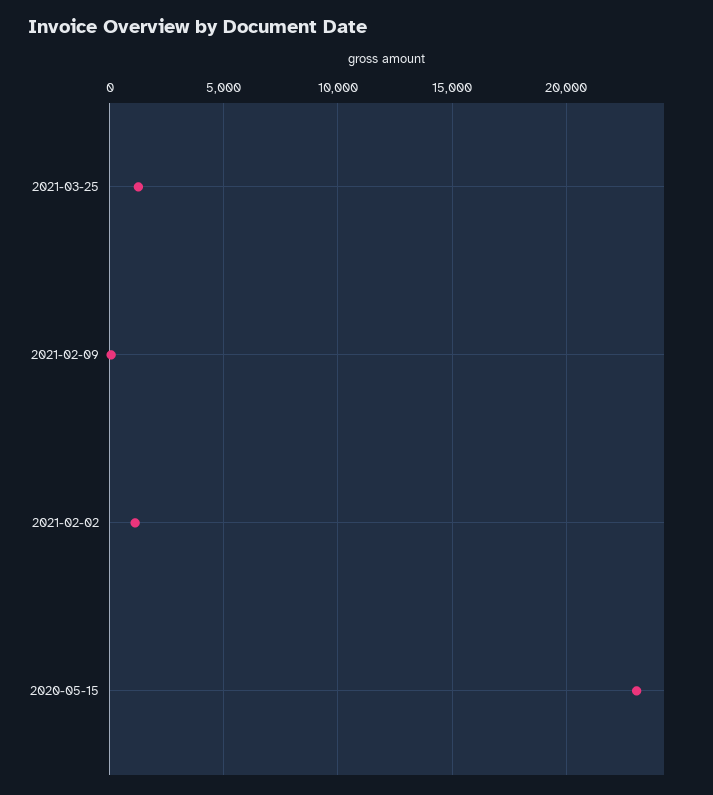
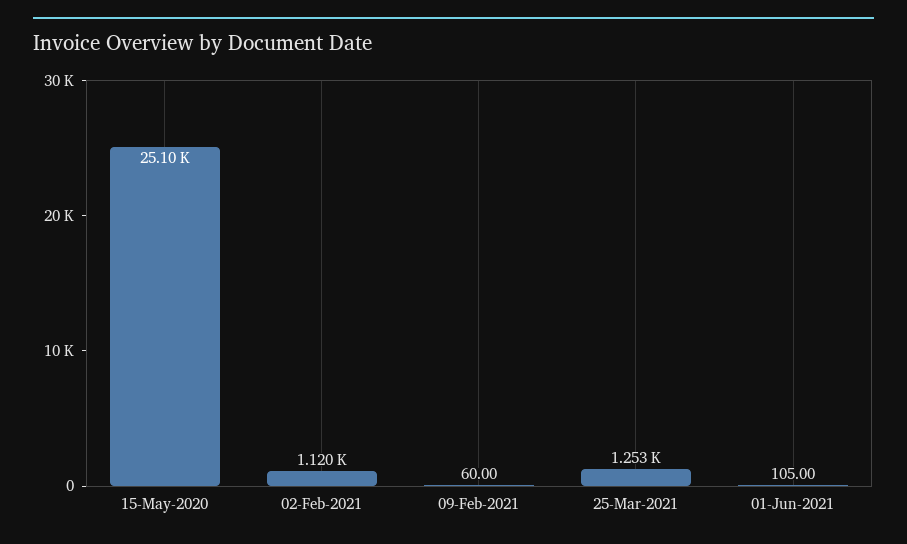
2020-05-15: 23000 -> 25100
01-Jun-2021: none -> 105

